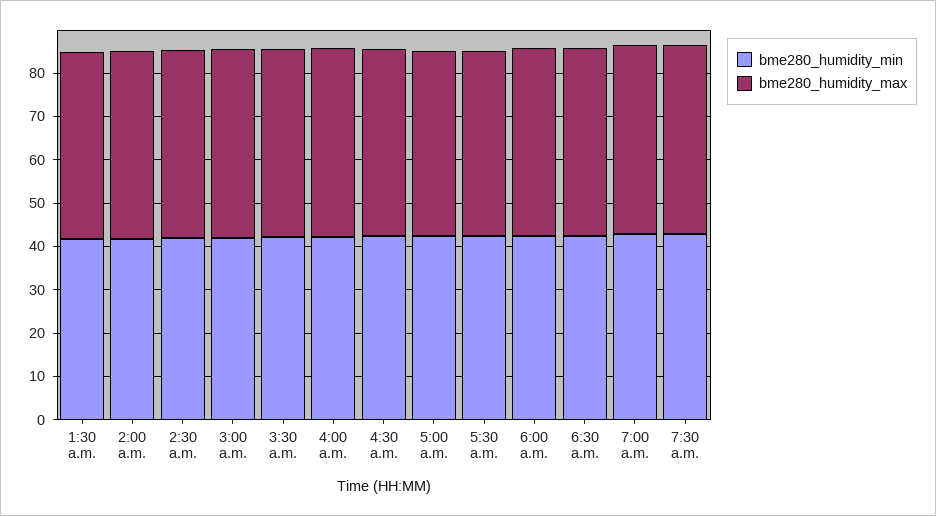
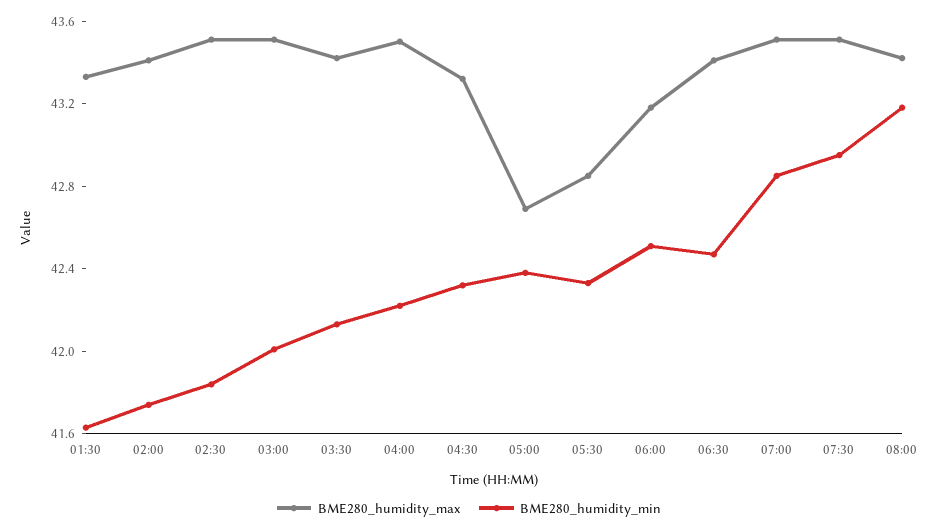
bme280_humidity_max, 08:00: none -> 43.4
bme280_humidity_min, 08:00: none -> 43.2

